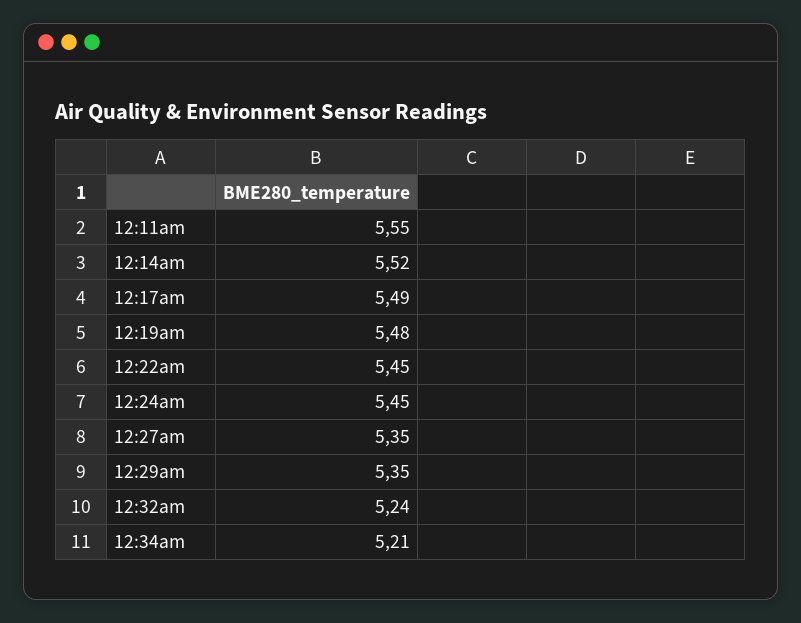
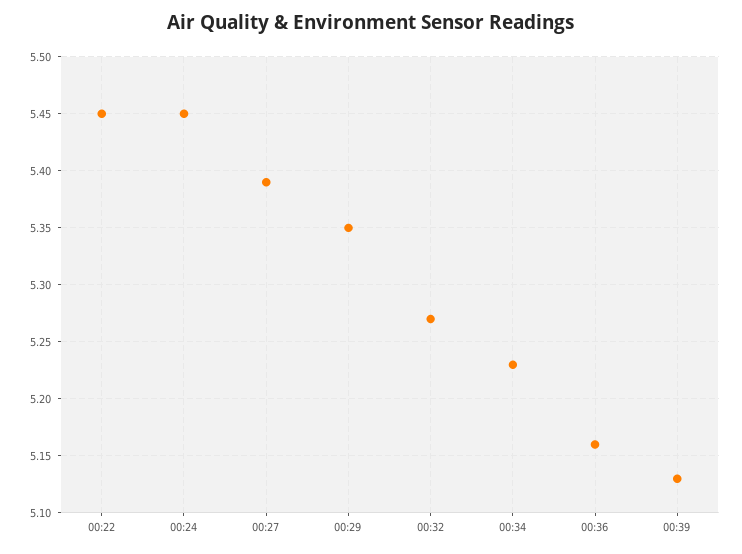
12:11am: 5.55 -> none
12:14am: 5.52 -> none
12:17am: 5.49 -> none
12:19am: 5.48 -> none
12:27am: 5.35 -> 5.39
12:32am: 5.24 -> 5.27
12:34am: 5.21 -> 5.23
00:36: none -> 5.16
00:39: none -> 5.13

